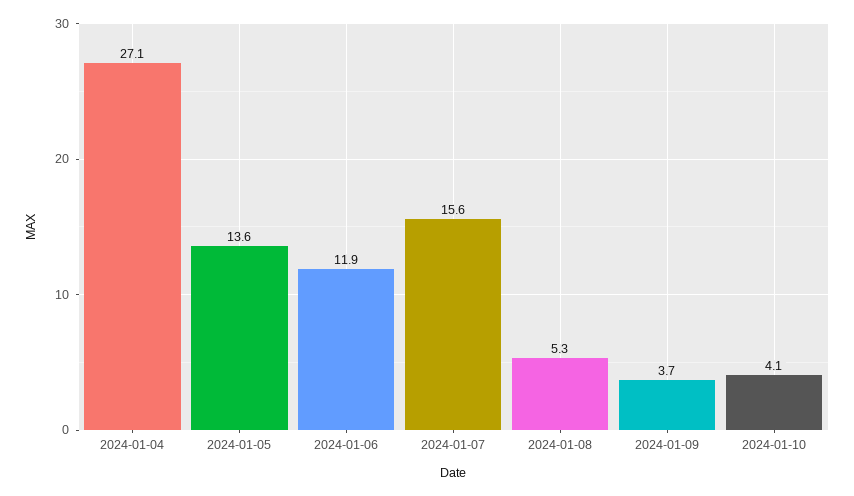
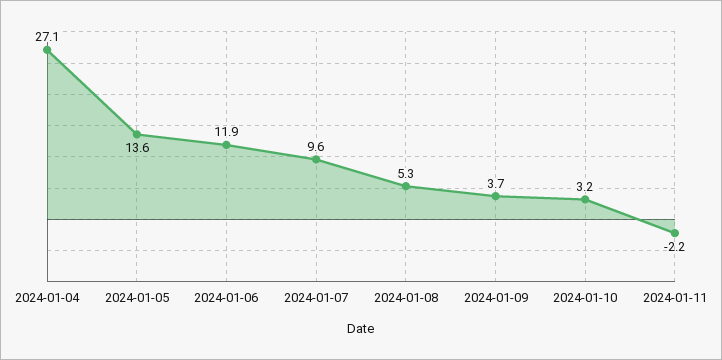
2024-01-07: 15.6 -> 9.6
2024-01-10: 4.1 -> 3.2
2024-01-11: none -> -2.2

